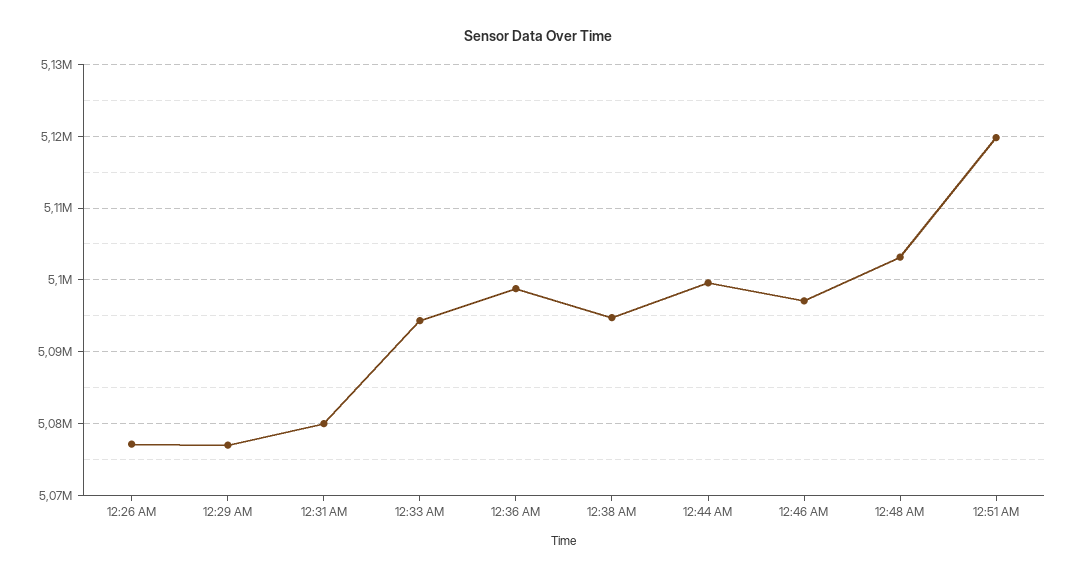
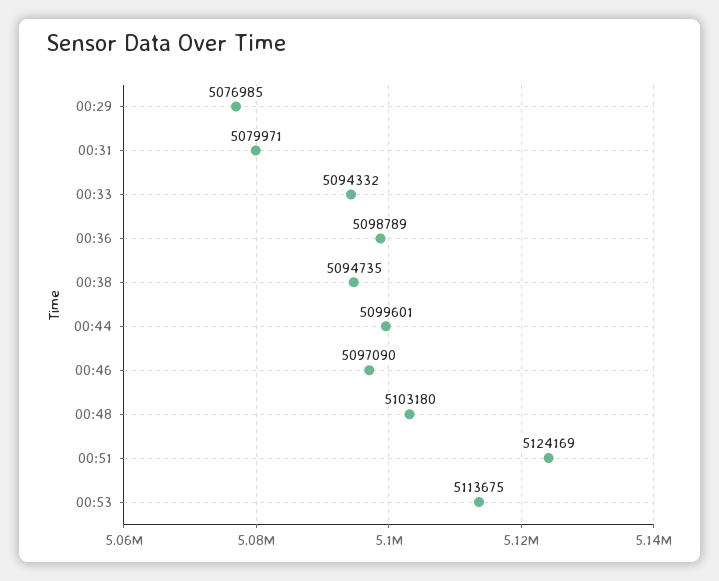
12:26 AM: 5077000 -> none
12:51 AM: 5120000 -> 5124169
00:53: none -> 5113675

